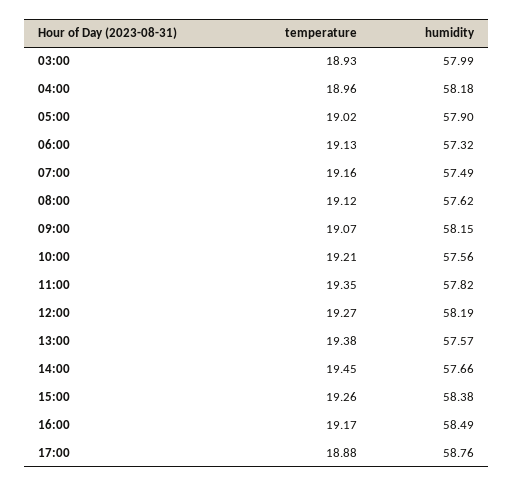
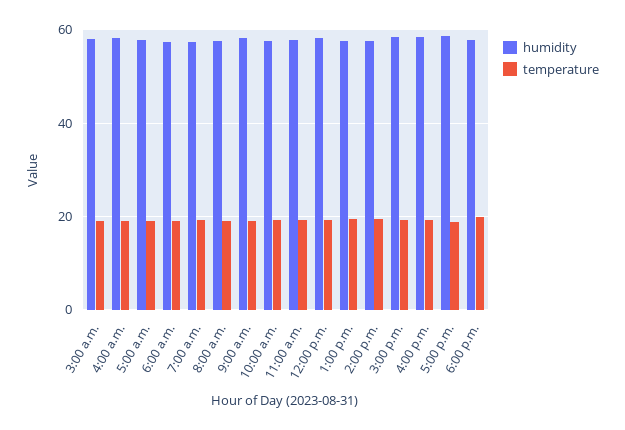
humidity, 6:00 p.m.: none -> 58
temperature, 6:00 p.m.: none -> 20

